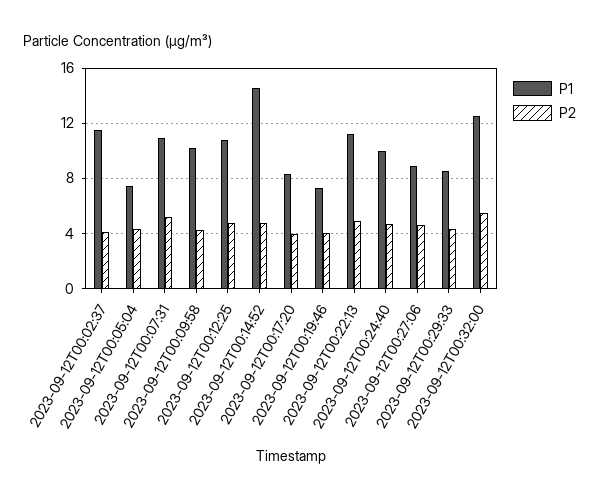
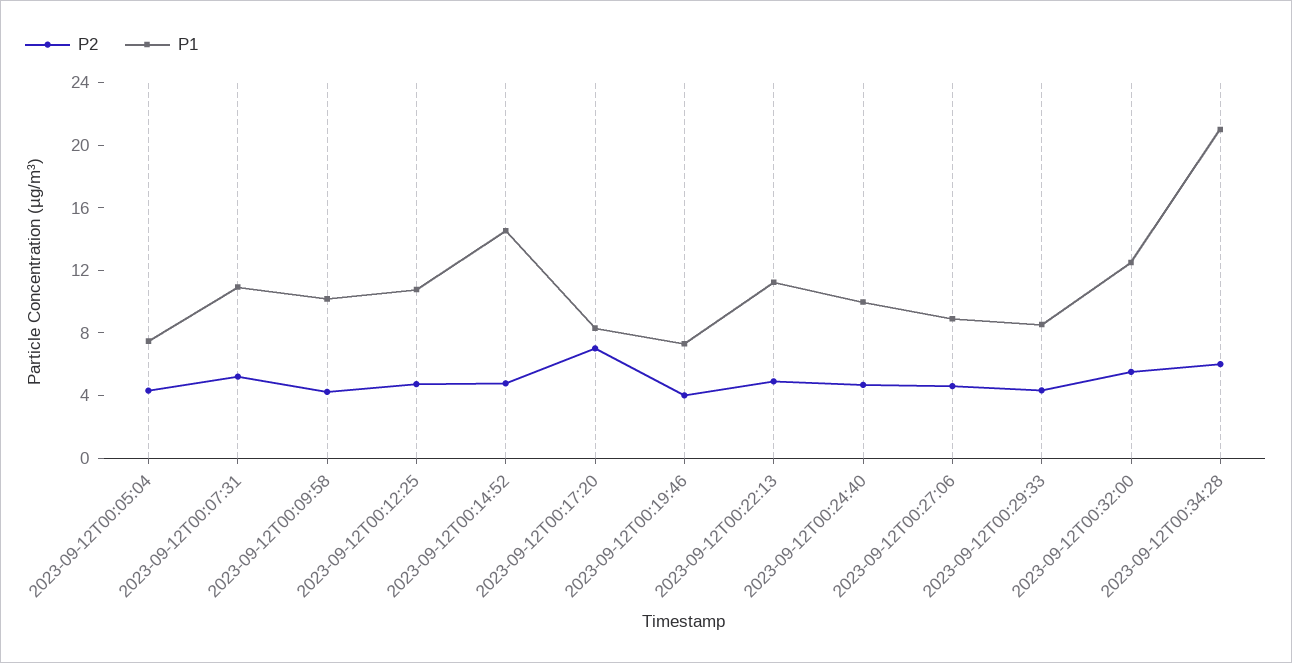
P1, 2023-09-12T00:02:37: 11.5 -> none
P2, 2023-09-12T00:02:37: 4 -> none
P2, 2023-09-12T00:17:20: 4 -> 7
P2, 2023-09-12T00:34:28: none -> 6
P1, 2023-09-12T00:34:28: none -> 21

